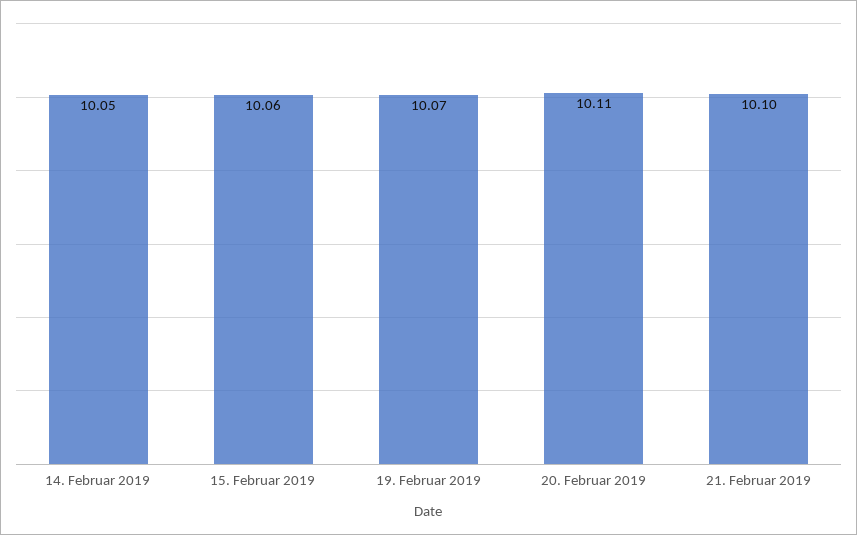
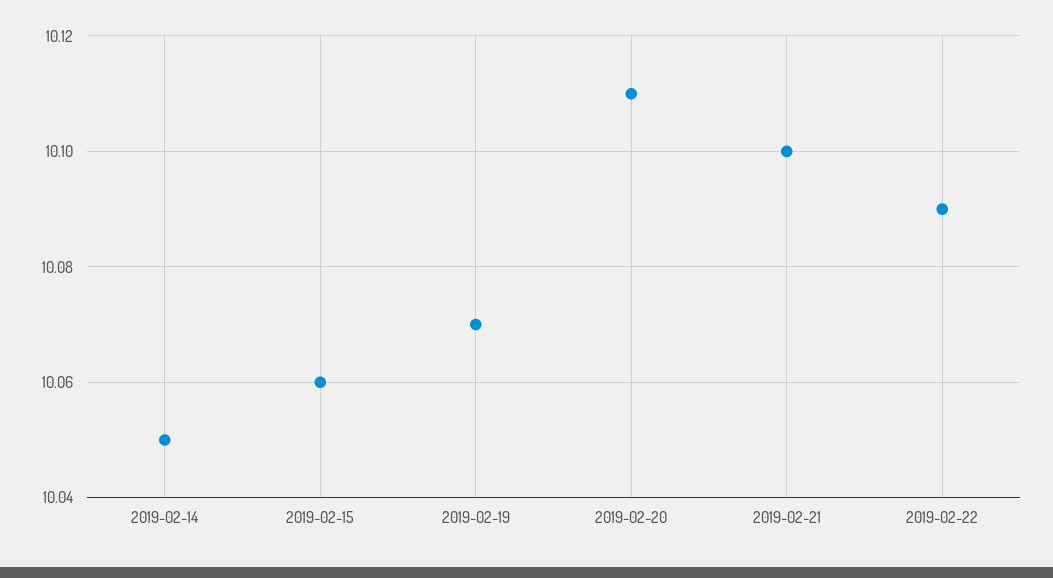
2019-02-22: none -> 10.09

